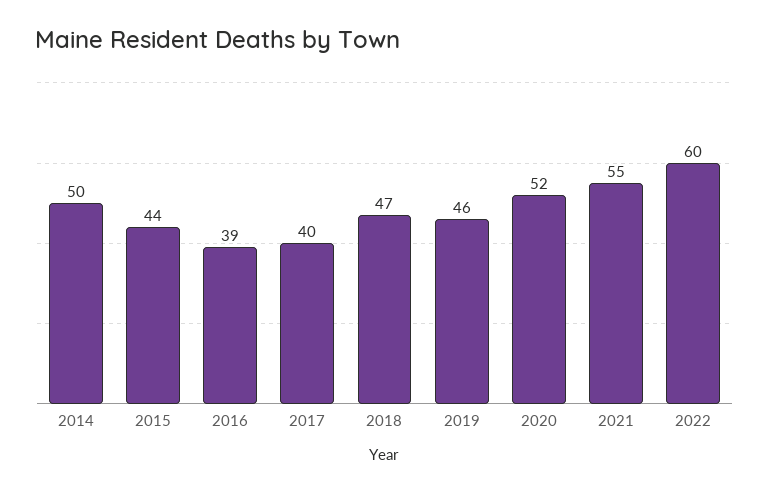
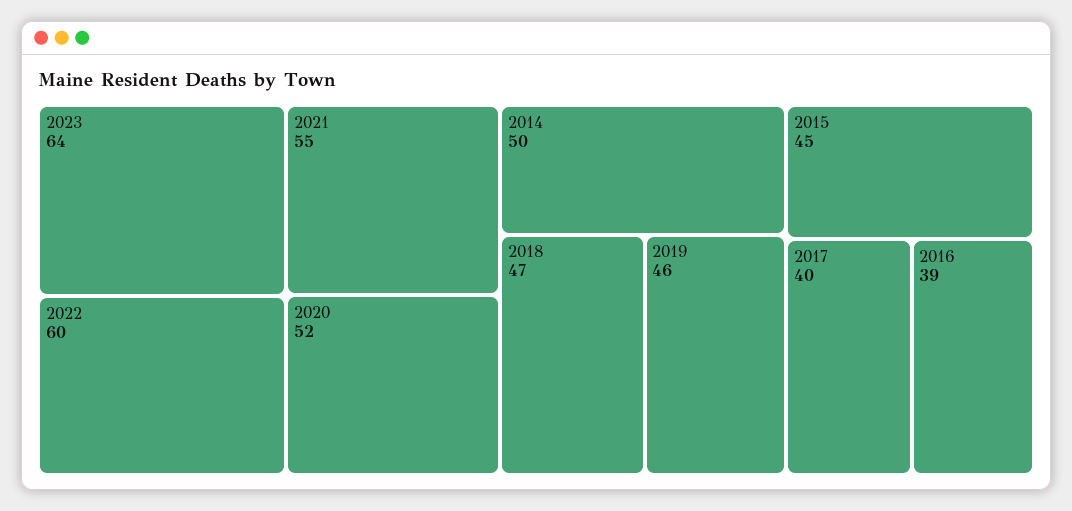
2015: 44 -> 45
2023: none -> 64

